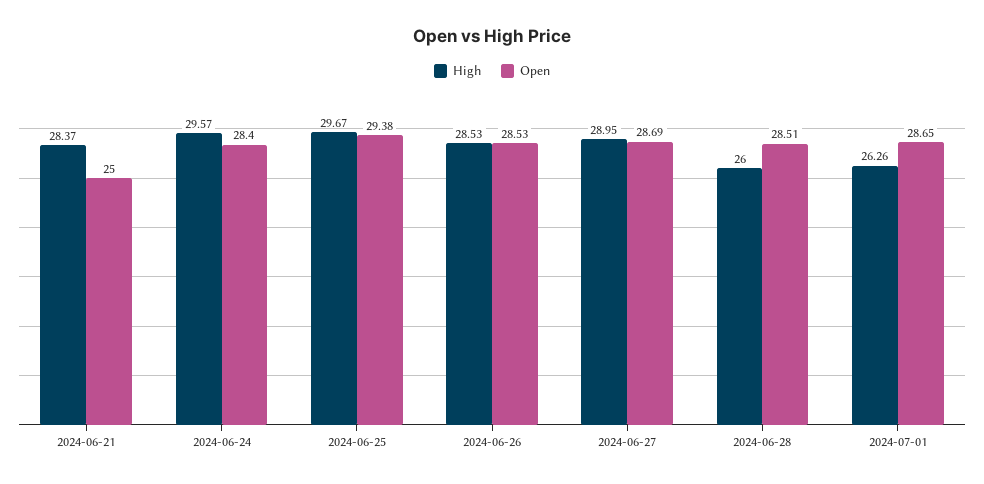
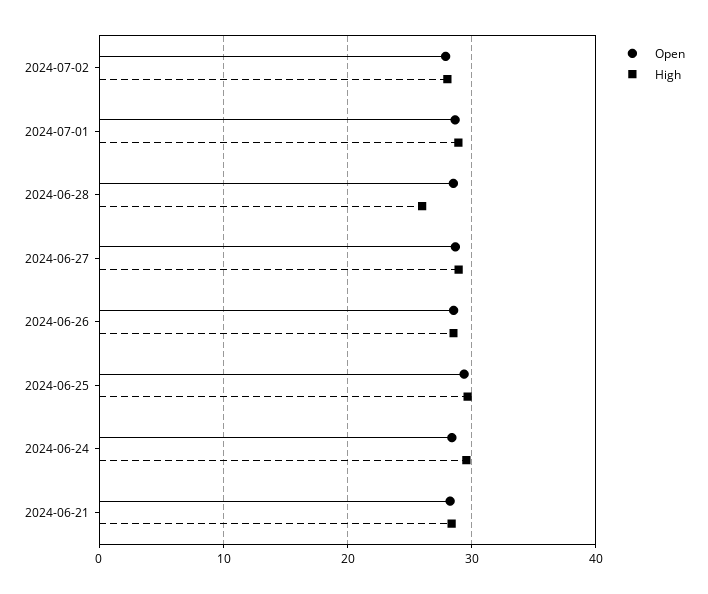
Open, 2024-06-21: 25 -> 28
High, 2024-07-01: 26.26 -> 29
Open, 2024-07-02: none -> 28
High, 2024-07-02: none -> 28

